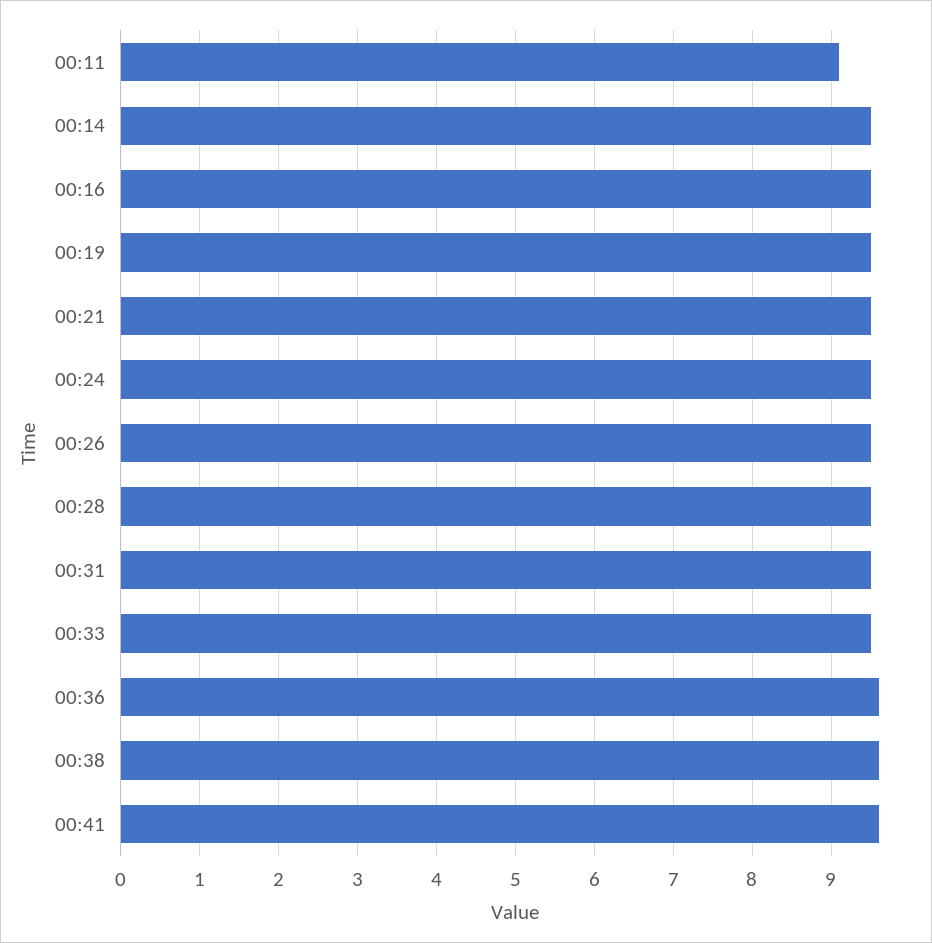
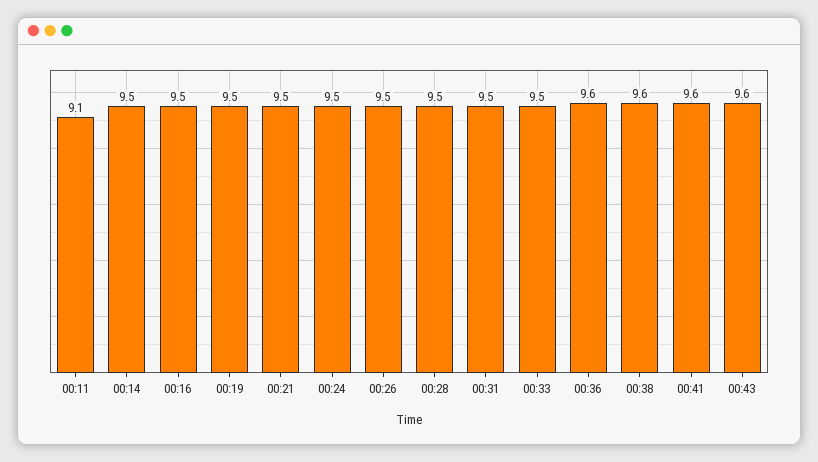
00:43: none -> 9.6

